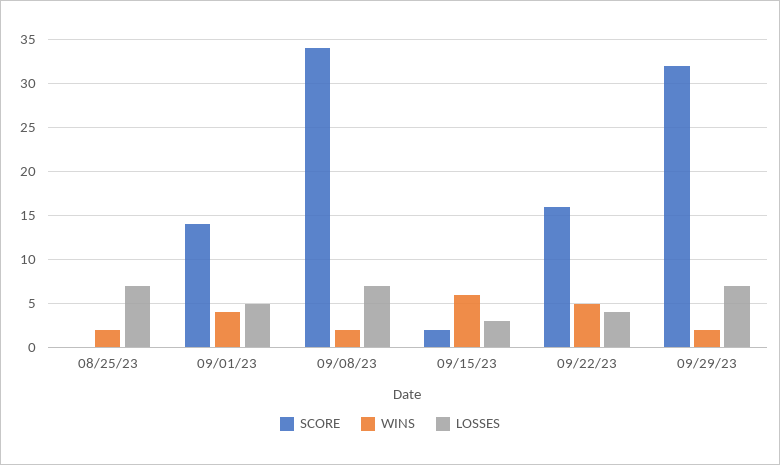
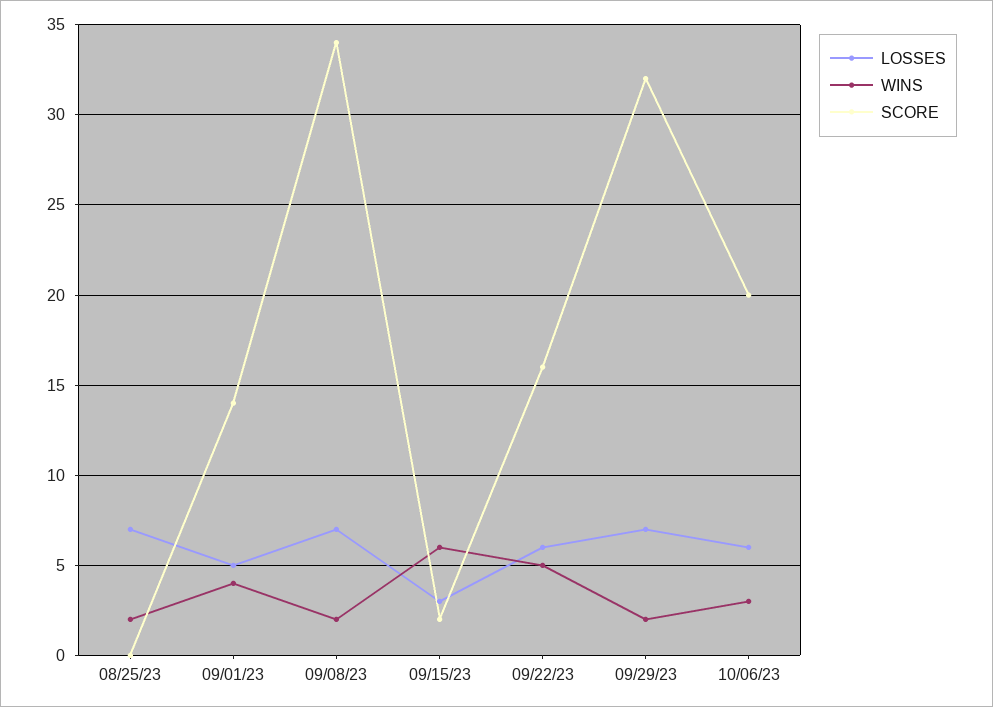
LOSSES, 09/22/23: 4 -> 6
LOSSES, 10/06/23: none -> 6
WINS, 10/06/23: none -> 3
SCORE, 10/06/23: none -> 20

